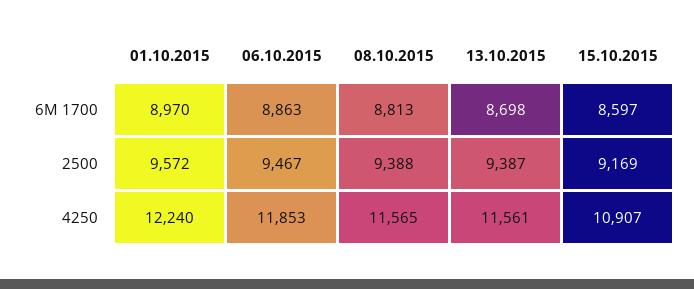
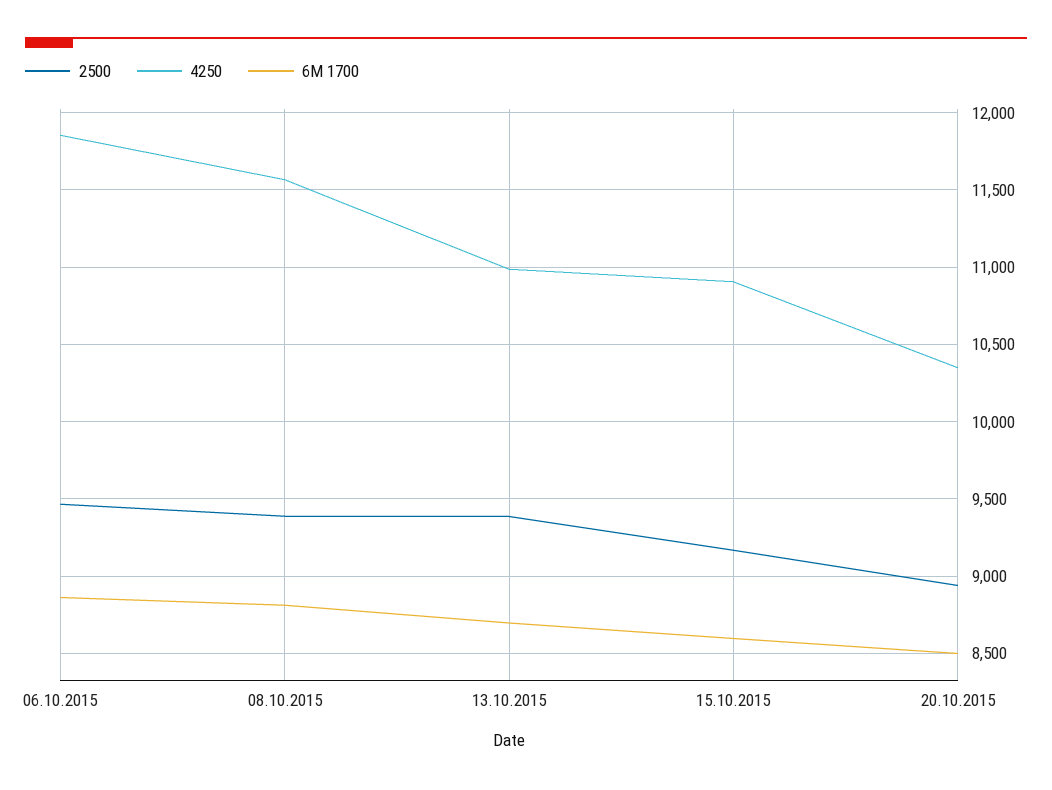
6M 1700, 01.10.2015: 8970 -> none
2500, 01.10.2015: 9572 -> none
4250, 01.10.2015: 12240 -> none
4250, 13.10.2015: 11561 -> 11000
2500, 20.10.2015: none -> 8950
4250, 20.10.2015: none -> 10350
6M 1700, 20.10.2015: none -> 8500

